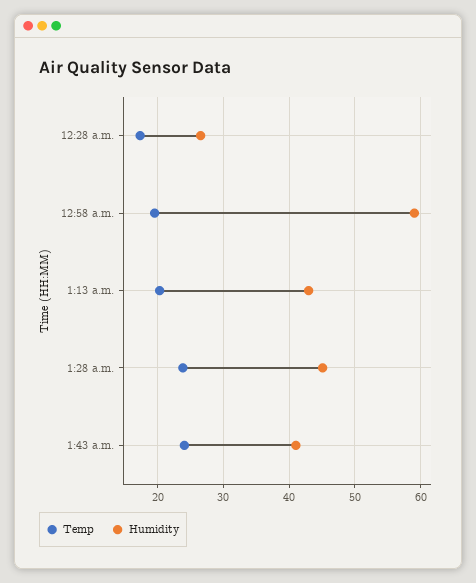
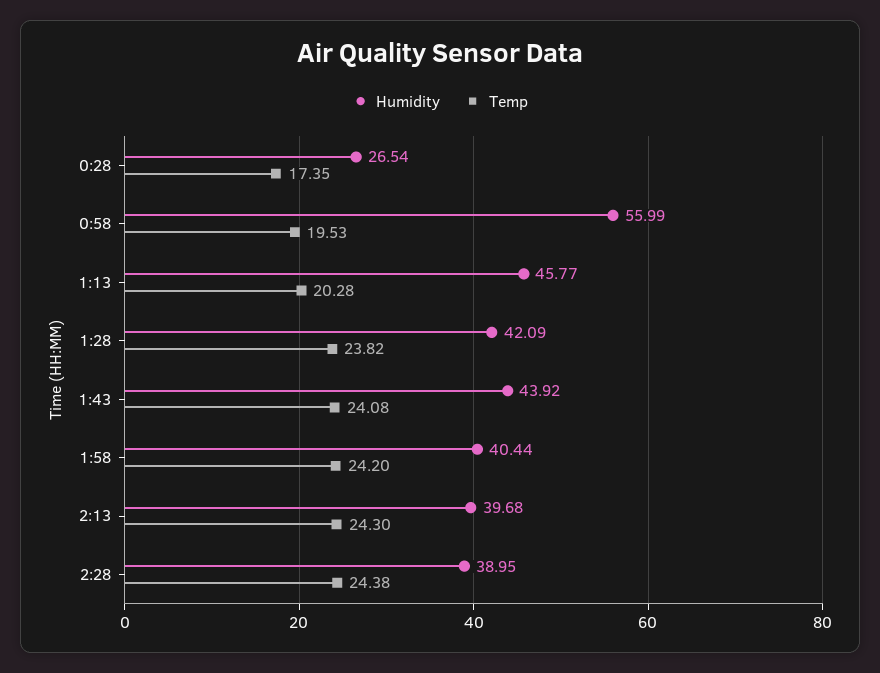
Humidity, 12:58 a.m.: 59 -> 55.99
Humidity, 1:13 a.m.: 43 -> 45.77
Humidity, 1:28 a.m.: 45 -> 42.09
Humidity, 1:43 a.m.: 41 -> 43.92
Humidity, 1:58: none -> 40.44
Temp, 1:58: none -> 24.2
Humidity, 2:13: none -> 39.68
Temp, 2:13: none -> 24.3
Humidity, 2:28: none -> 38.95
Temp, 2:28: none -> 24.38

